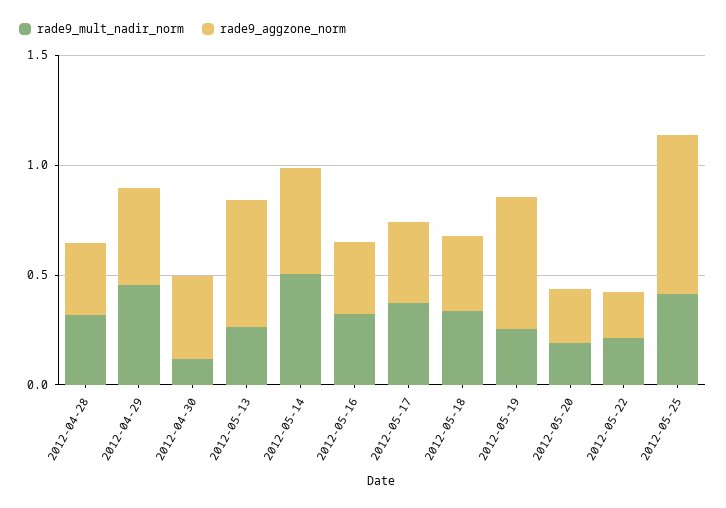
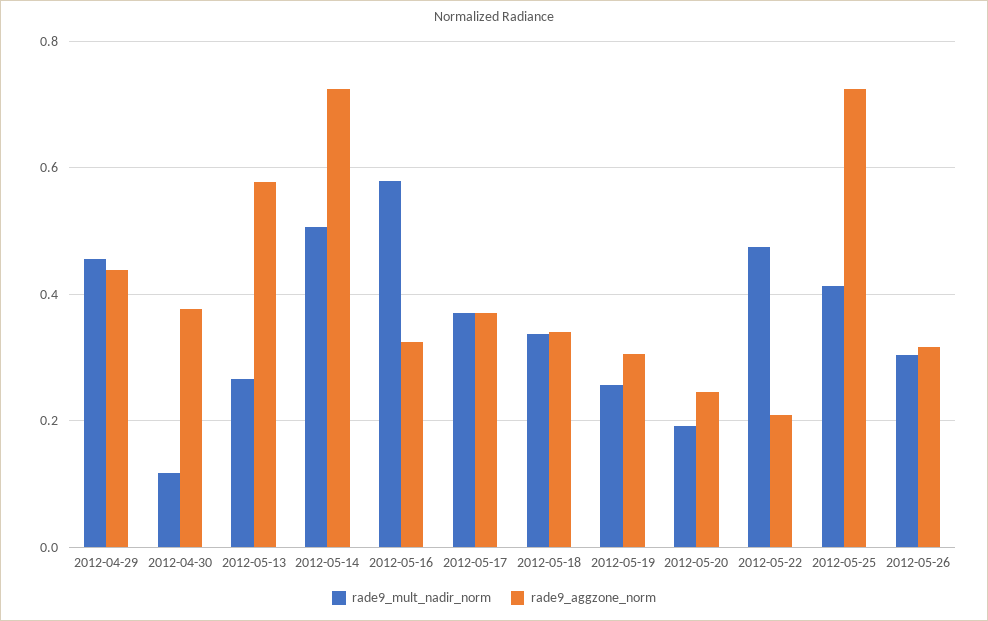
rade9_mult_nadir_norm, 2012-04-28: 0.3 -> none
rade9_aggzone_norm, 2012-04-28: 0.3 -> none
rade9_aggzone_norm, 2012-05-14: 0.5 -> 0.72
rade9_mult_nadir_norm, 2012-05-16: 0.3 -> 0.58
rade9_aggzone_norm, 2012-05-19: 0.6 -> 0.3
rade9_mult_nadir_norm, 2012-05-22: 0.2 -> 0.48
rade9_mult_nadir_norm, 2012-05-26: none -> 0.3
rade9_aggzone_norm, 2012-05-26: none -> 0.32

